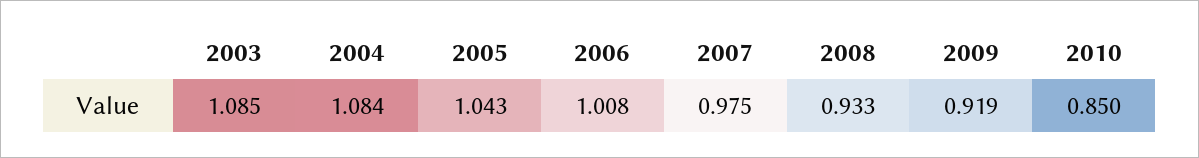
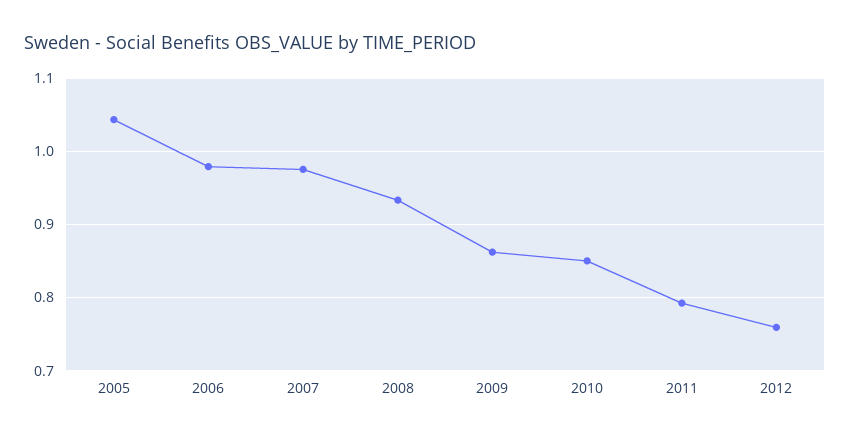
2003: 1.085 -> none
2004: 1.084 -> none
2006: 1.008 -> 0.98
2009: 0.919 -> 0.86
2011: none -> 0.79
2012: none -> 0.76

